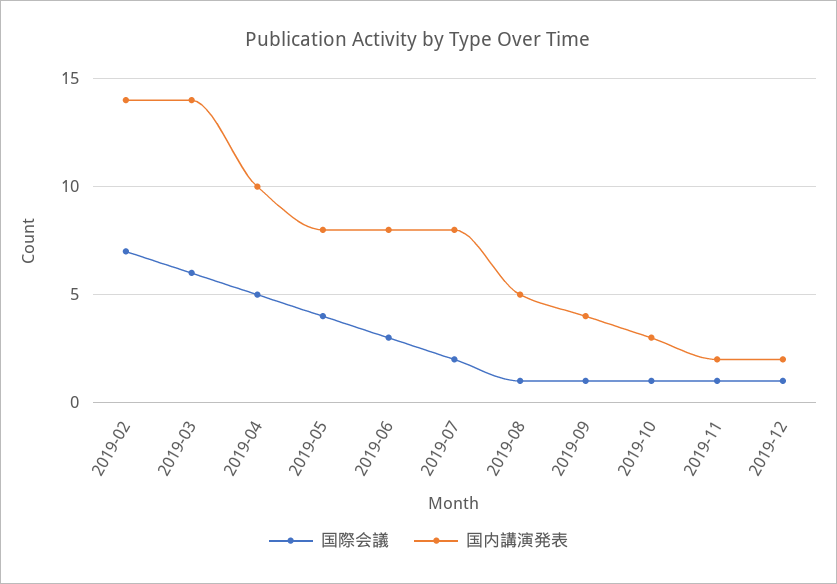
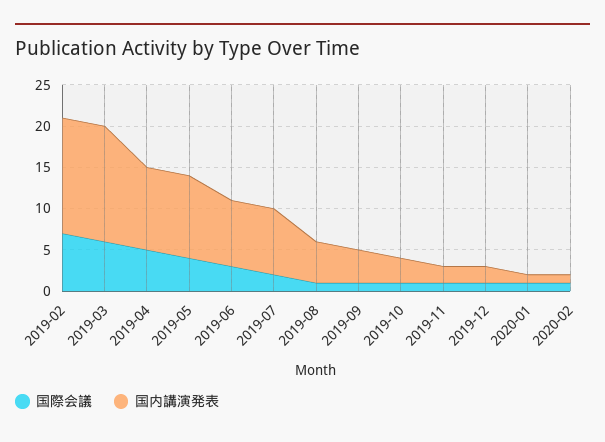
国内講演発表, 2019-05: 8 -> 10
国際会議, 2020-01: none -> 1
国内講演発表, 2020-01: none -> 1
国際会議, 2020-02: none -> 1
国内講演発表, 2020-02: none -> 1

